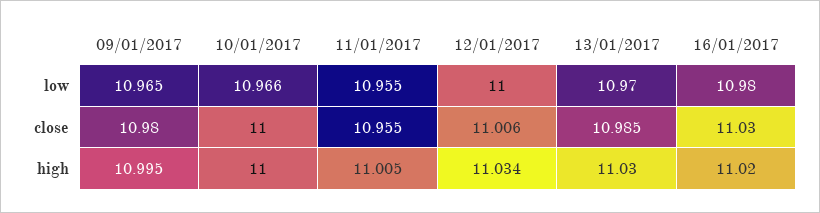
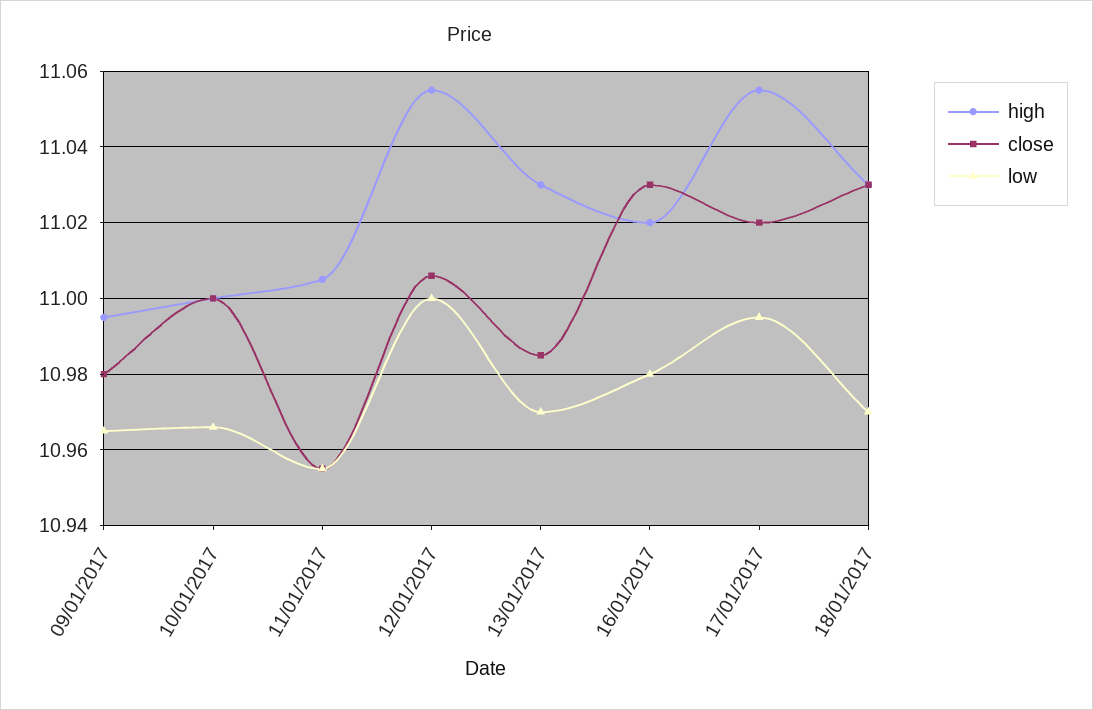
high, 12/01/2017: 11.034 -> 11.055
high, 17/01/2017: none -> 11.055
close, 17/01/2017: none -> 11.02
low, 17/01/2017: none -> 10.995
high, 18/01/2017: none -> 11.03
close, 18/01/2017: none -> 11.03
low, 18/01/2017: none -> 10.97

